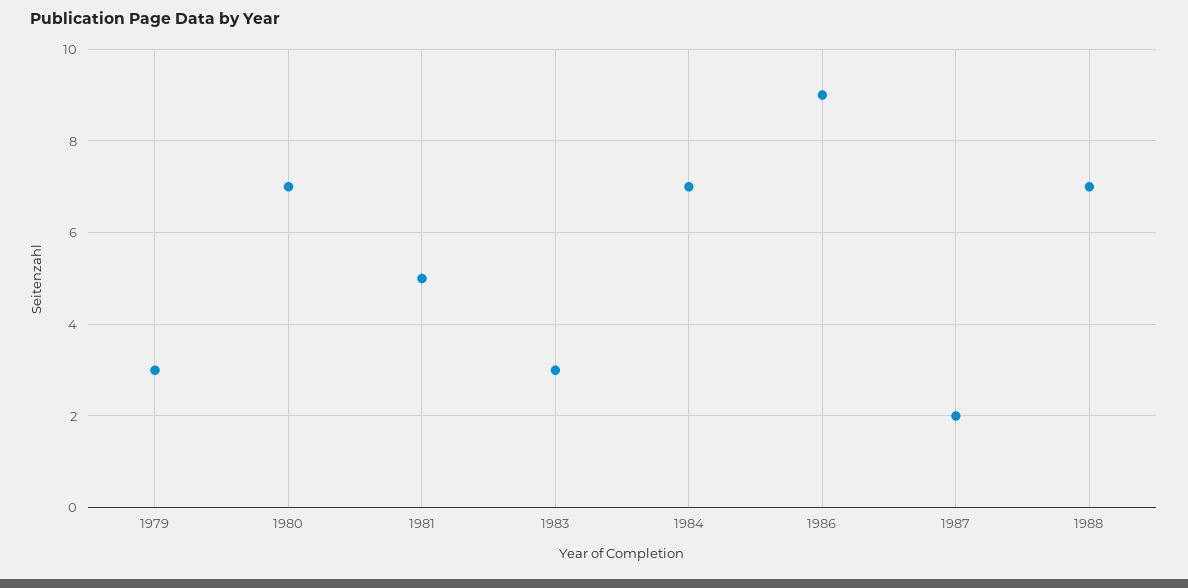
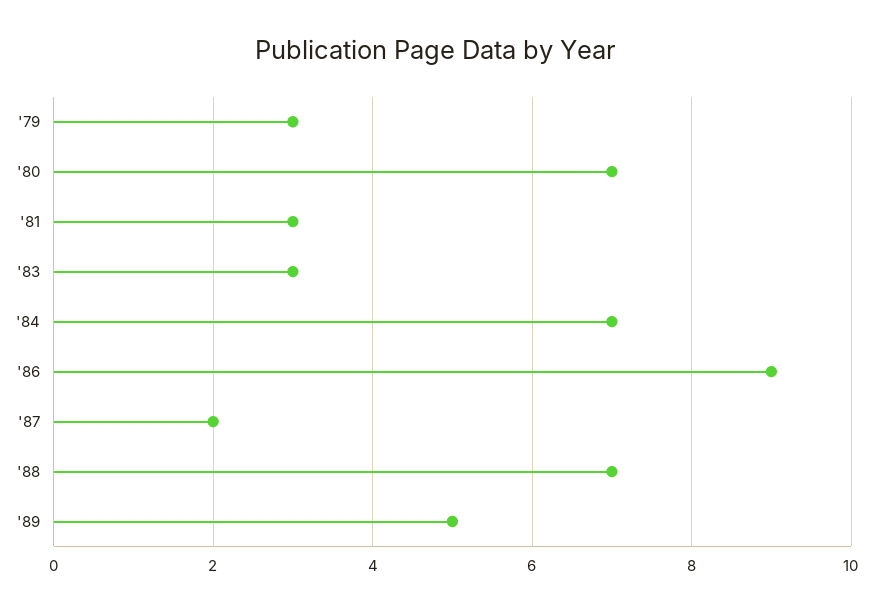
1981: 5 -> 3
'89: none -> 5

